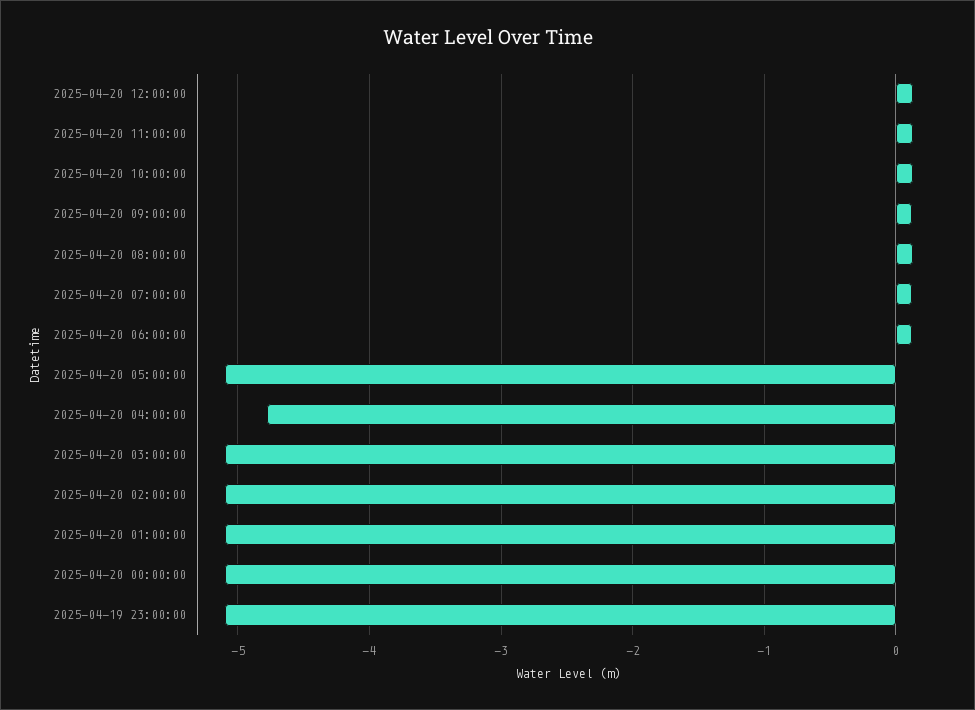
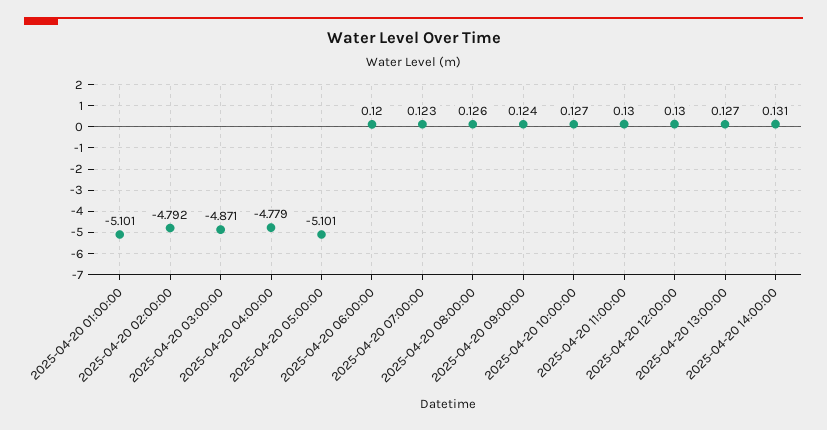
2025-04-20 03:00:00: -5.1 -> -4.871
2025-04-20 02:00:00: -5.1 -> -4.792
2025-04-20 00:00:00: -5.1 -> none
2025-04-19 23:00:00: -5.1 -> none
2025-04-20 13:00:00: none -> 0.127
2025-04-20 14:00:00: none -> 0.131

